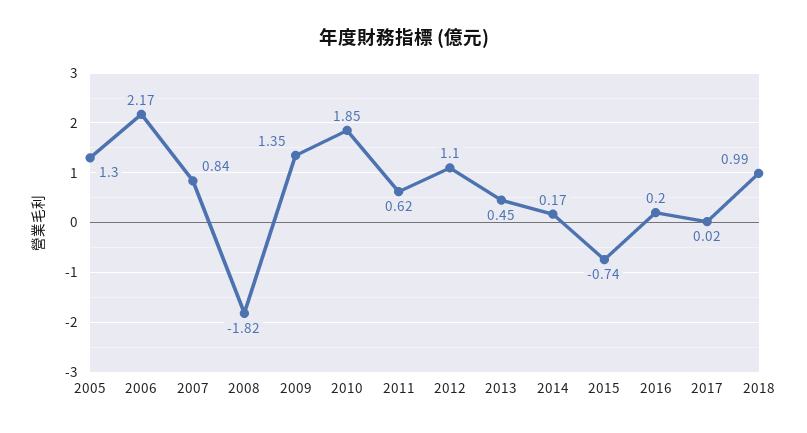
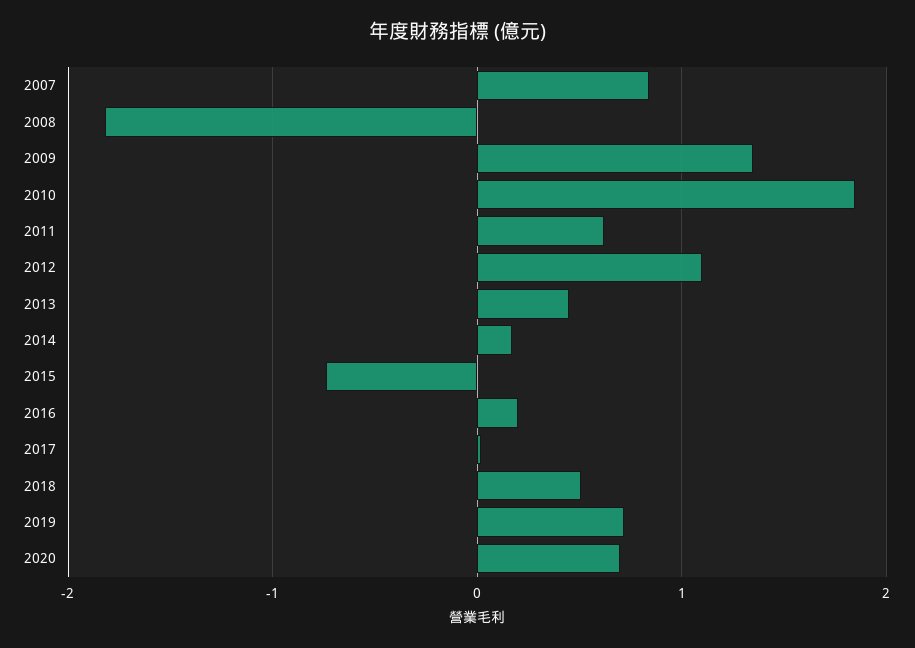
2005: 1.3 -> none
2006: 2.17 -> none
2018: 0.99 -> 0.5
2019: none -> 0.7
2020: none -> 0.7

